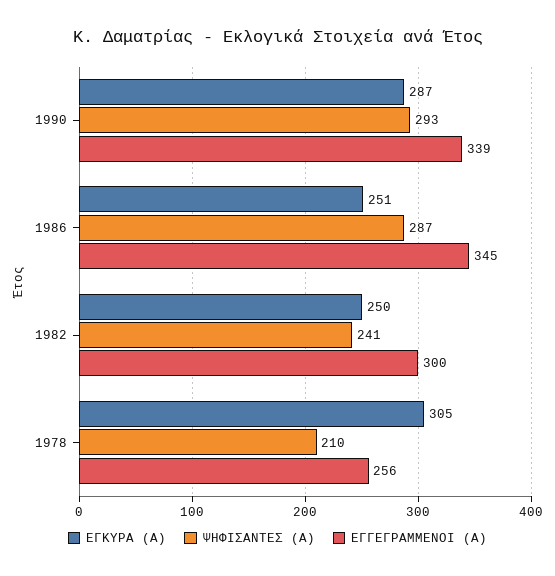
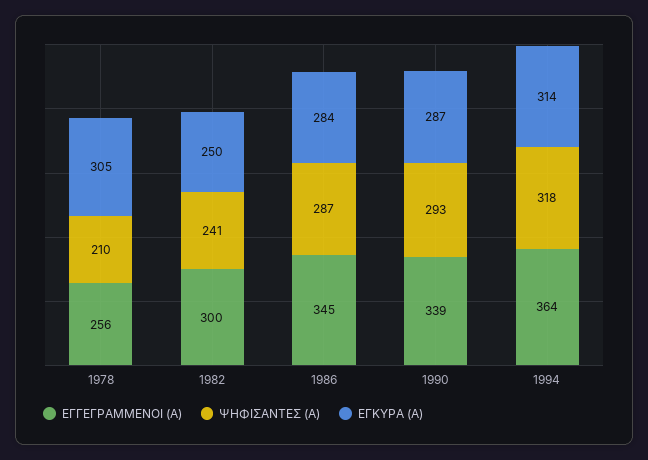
ΕΓΚΥΡΑ (Α), 1986: 251 -> 284
ΕΓΓΕΓΡΑΜΜΕΝΟΙ (Α), 1994: none -> 364
ΨΗΦΙΣΑΝΤΕΣ (Α), 1994: none -> 318
ΕΓΚΥΡΑ (Α), 1994: none -> 314

